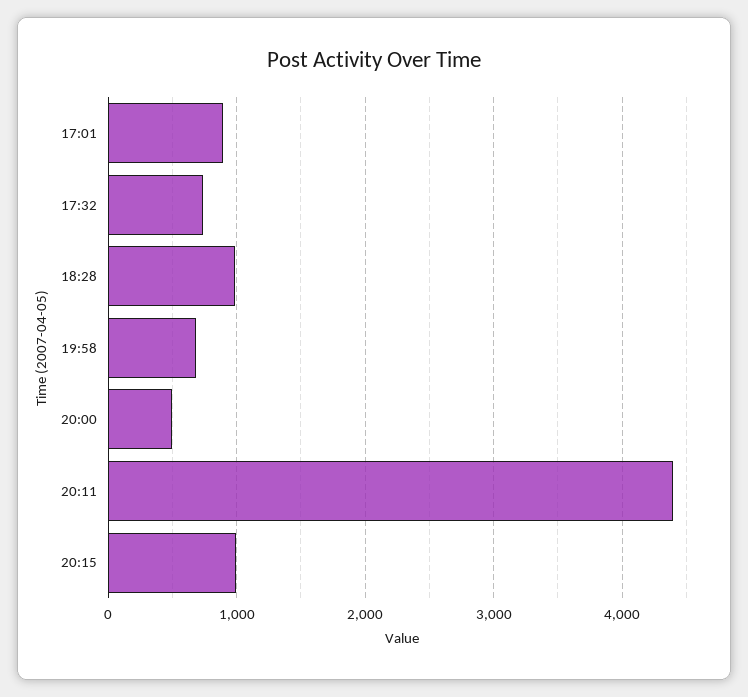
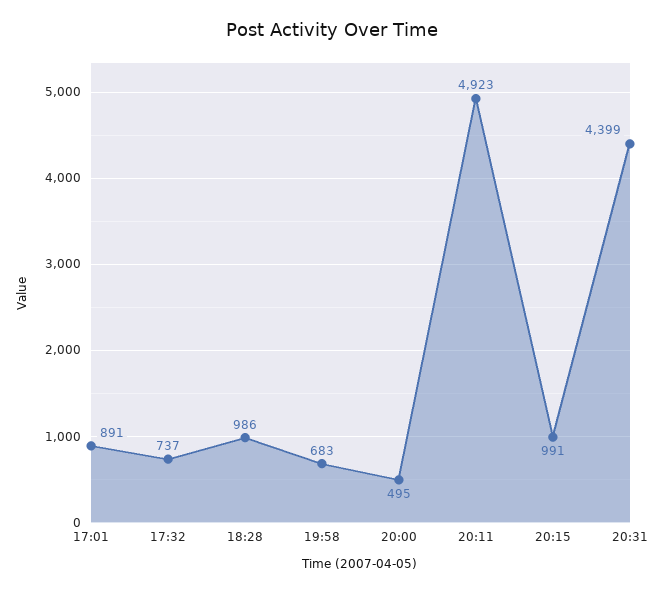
20:11: 4400 -> 4923
20:31: none -> 4399

